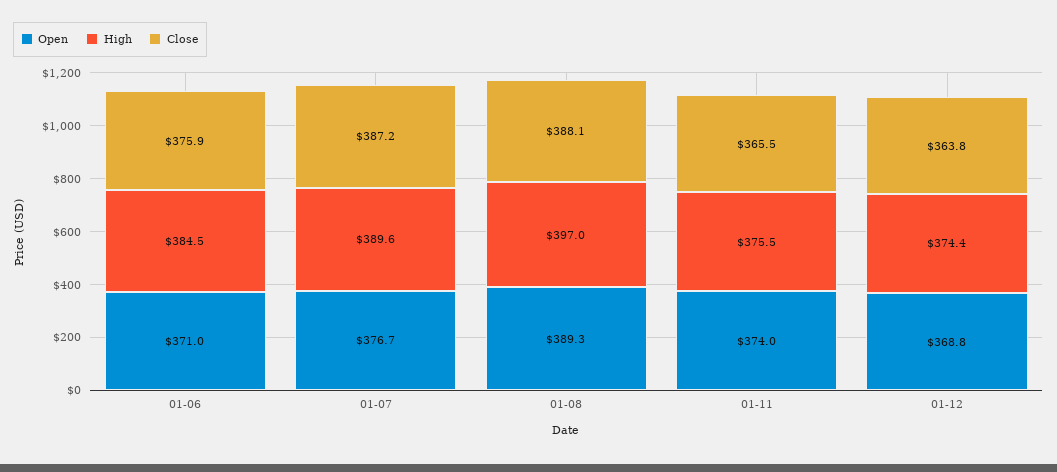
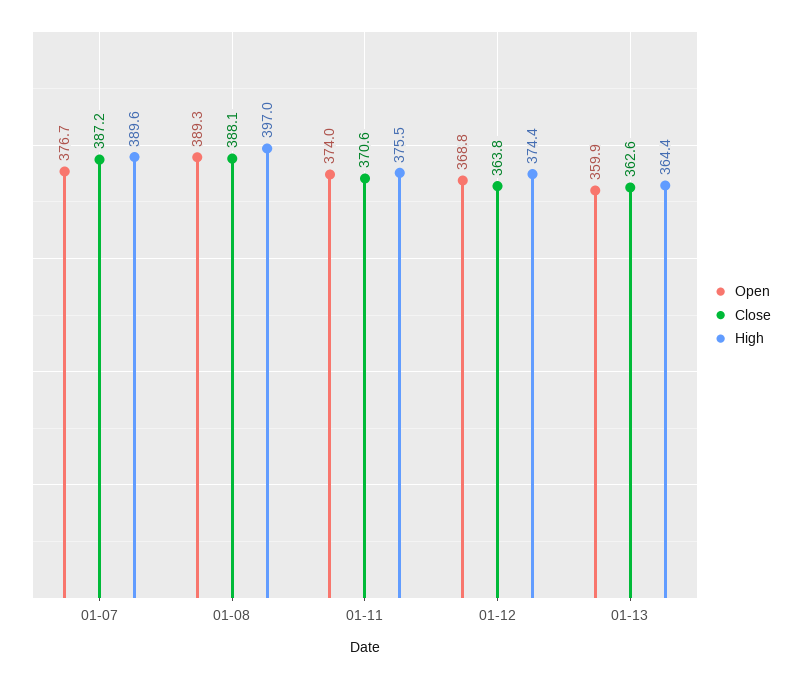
Open, 01-06: 371 -> none
High, 01-06: 384.5 -> none
Close, 01-06: 375.9 -> none
Close, 01-11: 365.5 -> 370.6
Open, 01-13: none -> 359.9
Close, 01-13: none -> 362.6
High, 01-13: none -> 364.4

